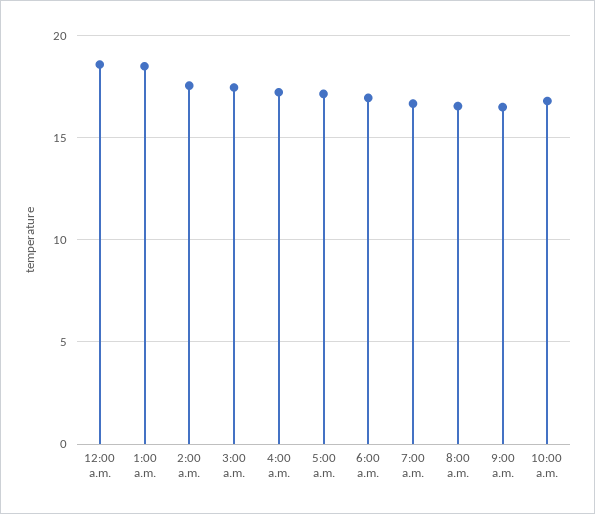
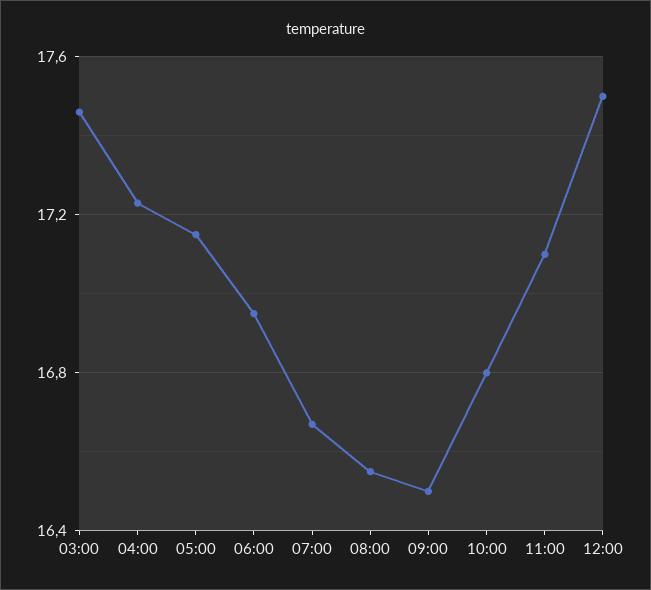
12:00 a.m.: 18.5 -> none
1:00 a.m.: 18.5 -> none
2:00 a.m.: 17.5 -> none
11:00: none -> 17.1
12:00: none -> 17.5

